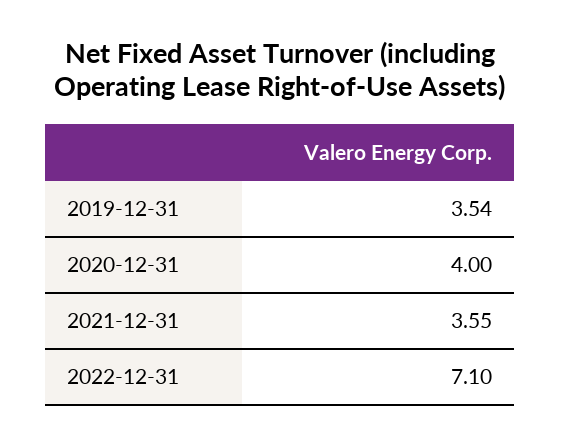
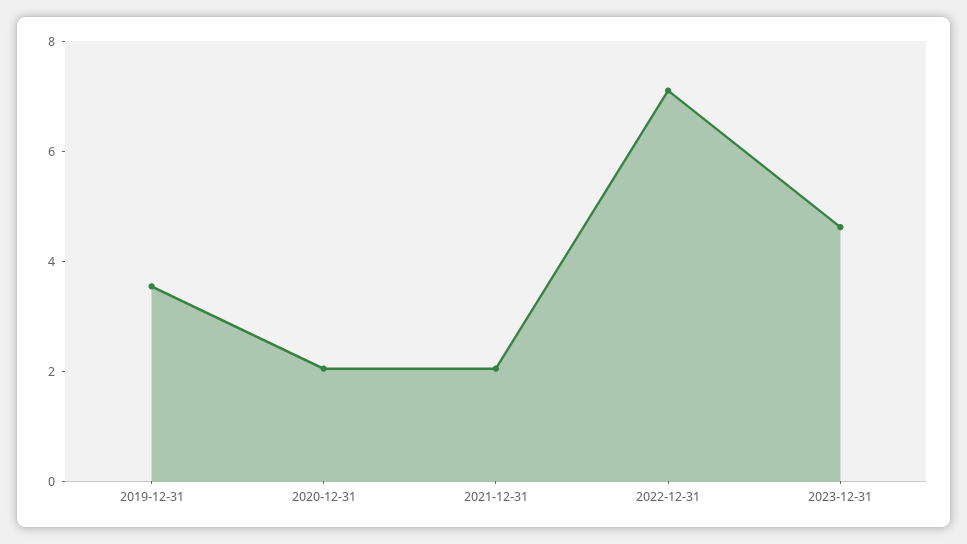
2020-12-31: 4 -> 2
2021-12-31: 3.55 -> 2
2023-12-31: none -> 4.5

